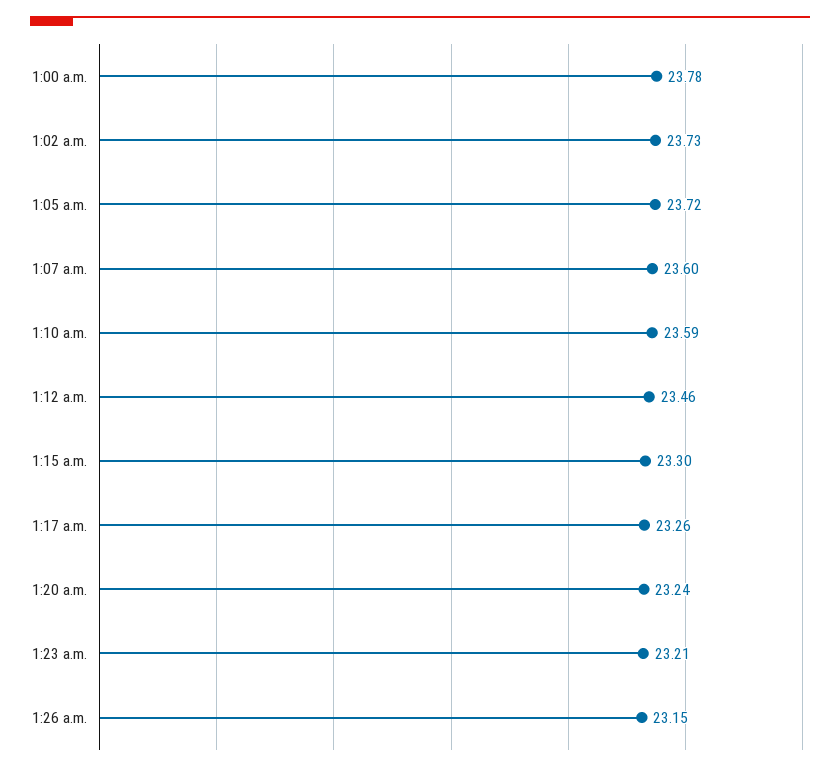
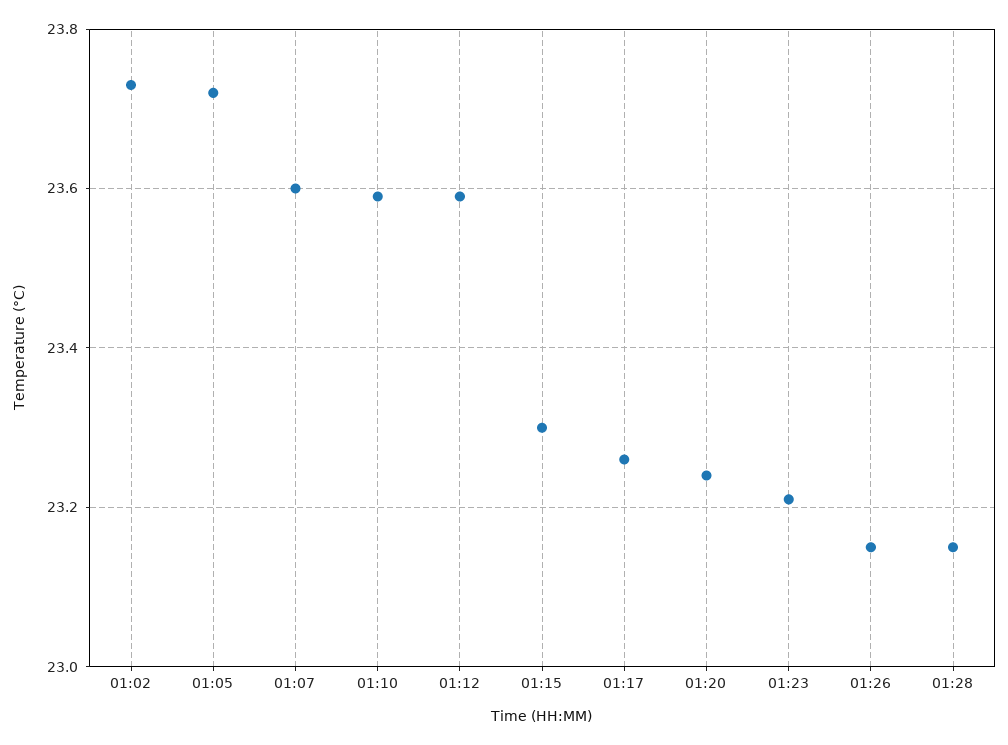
1:00 a.m.: 23.78 -> none
1:12 a.m.: 23.46 -> 23.6
01:28: none -> 23.15

